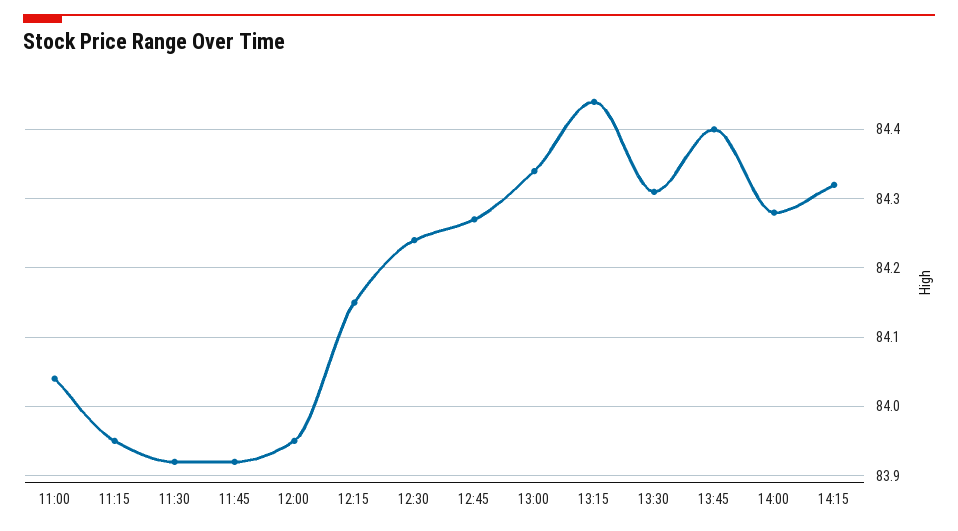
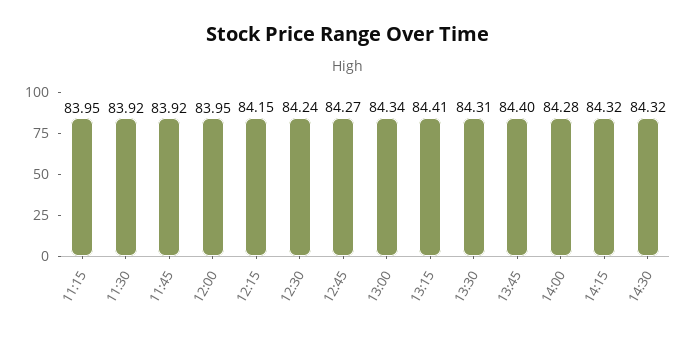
11:00: 84.04 -> none
13:15: 84.44 -> 84.41
14:30: none -> 84.32

